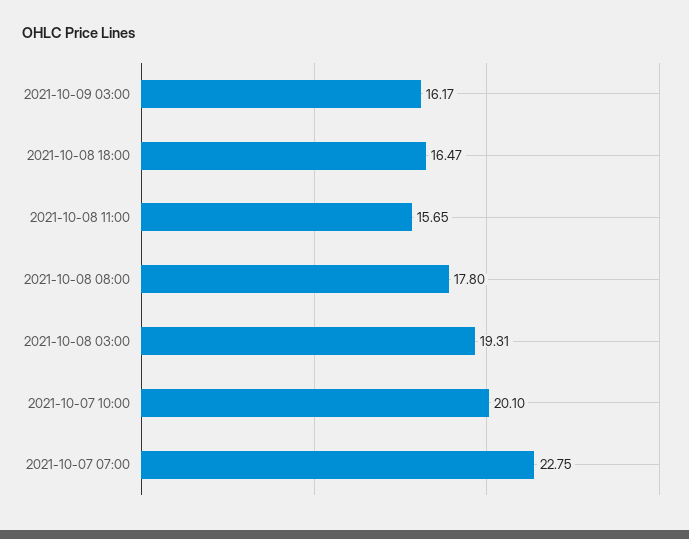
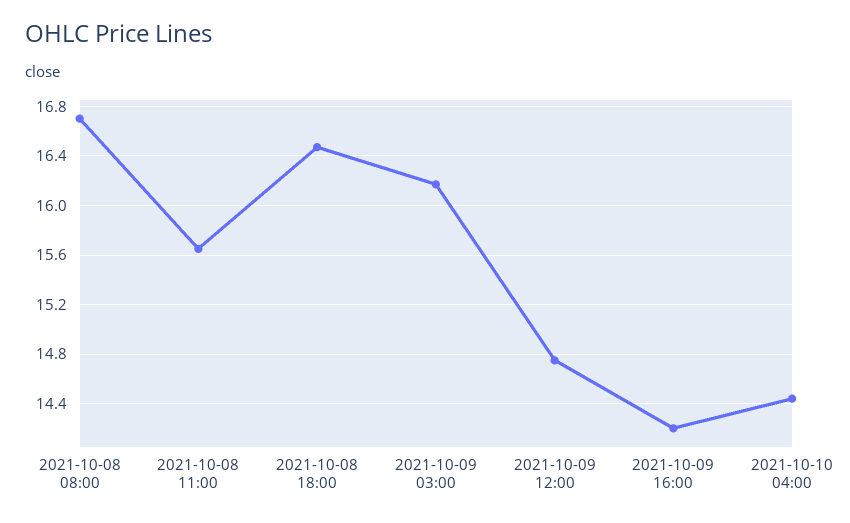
2021-10-08 08:00: 17.8 -> 16.7
2021-10-08 03:00: 19.31 -> none
2021-10-07 10:00: 20.1 -> none
2021-10-07 07:00: 22.75 -> none
2021-10-09 12:00: none -> 14.75
2021-10-09 16:00: none -> 14.2
2021-10-10 04:00: none -> 14.45

